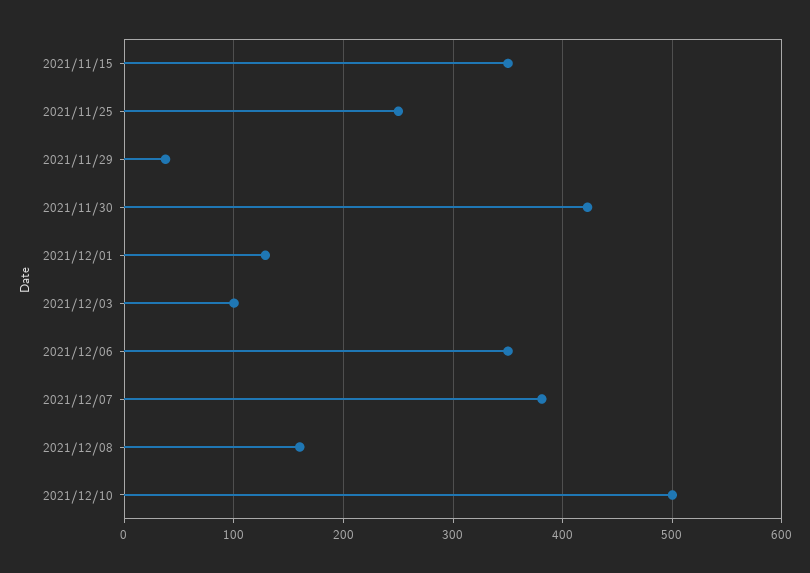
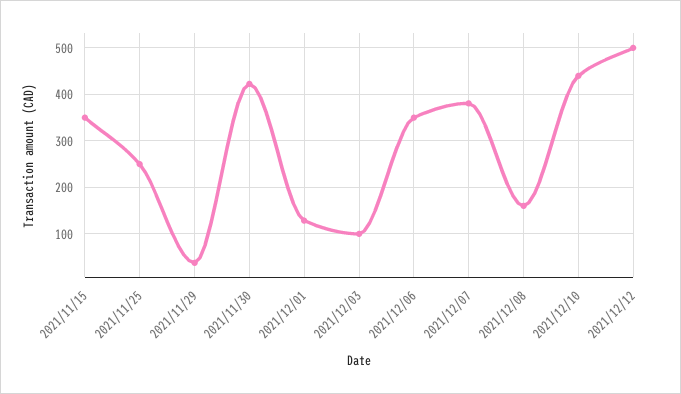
2021/12/10: 500 -> 440
2021/12/12: none -> 500

